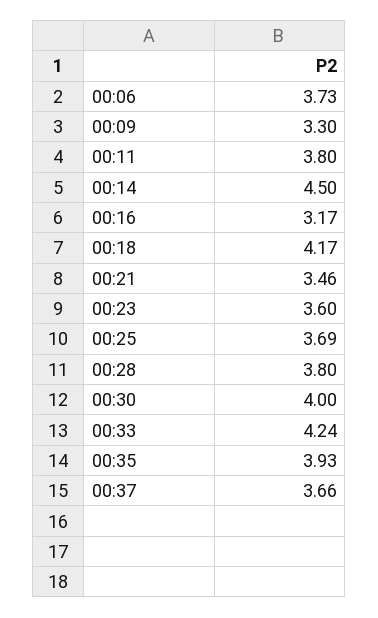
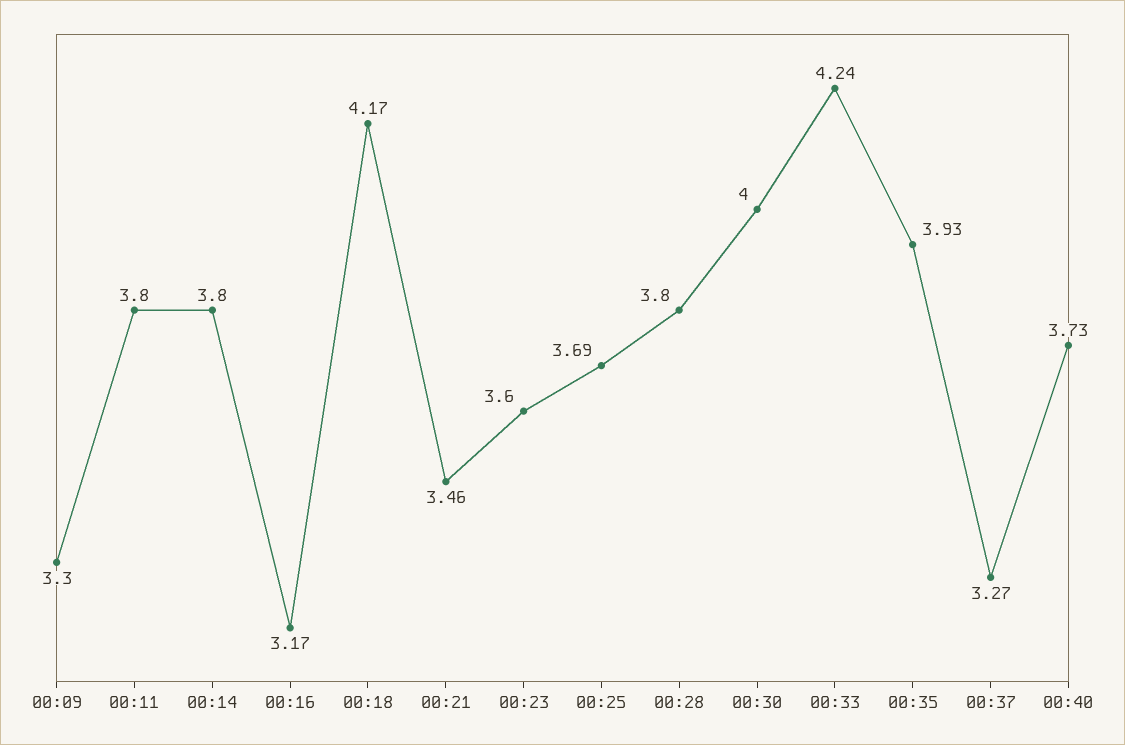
00:06: 3.73 -> none
00:14: 4.5 -> 3.8
00:37: 3.66 -> 3.27
00:40: none -> 3.73

